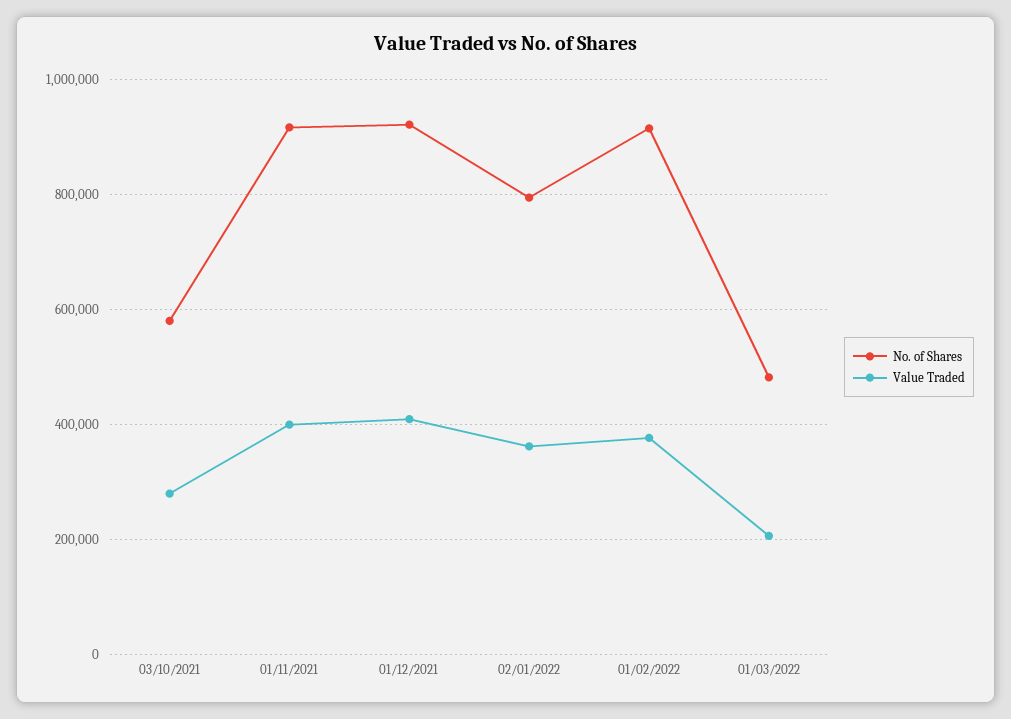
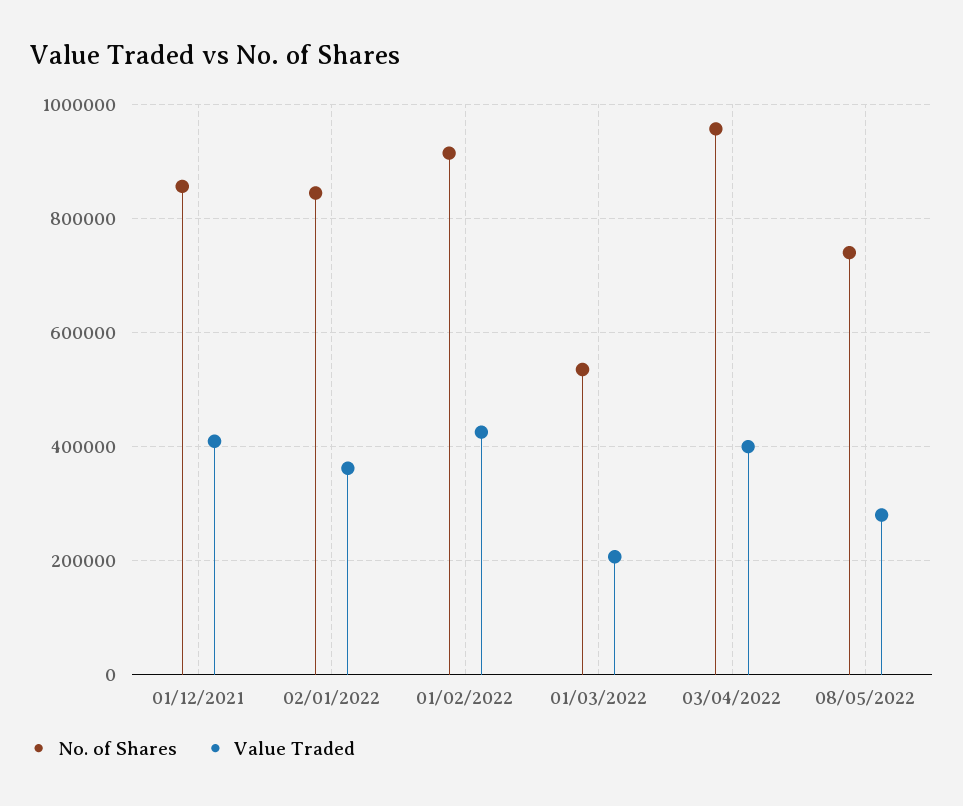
No. of Shares, 03/10/2021: 580000 -> none
Value Traded, 03/10/2021: 280000 -> none
No. of Shares, 01/11/2021: 920000 -> none
Value Traded, 01/11/2021: 400000 -> none
No. of Shares, 01/12/2021: 920000 -> 860000
No. of Shares, 02/01/2022: 800000 -> 840000
Value Traded, 01/02/2022: 380000 -> 420000
No. of Shares, 01/03/2022: 480000 -> 540000
No. of Shares, 03/04/2022: none -> 960000
Value Traded, 03/04/2022: none -> 400000
No. of Shares, 08/05/2022: none -> 740000
Value Traded, 08/05/2022: none -> 280000

